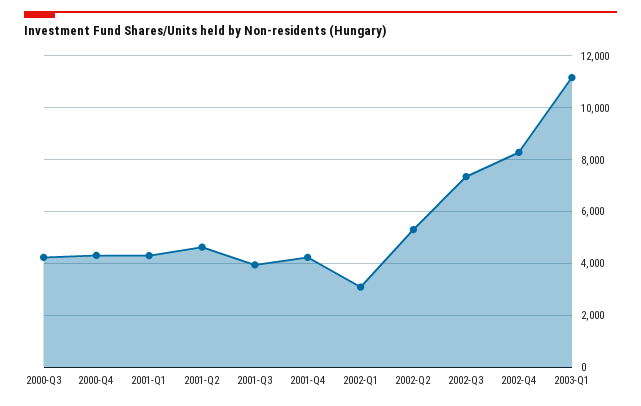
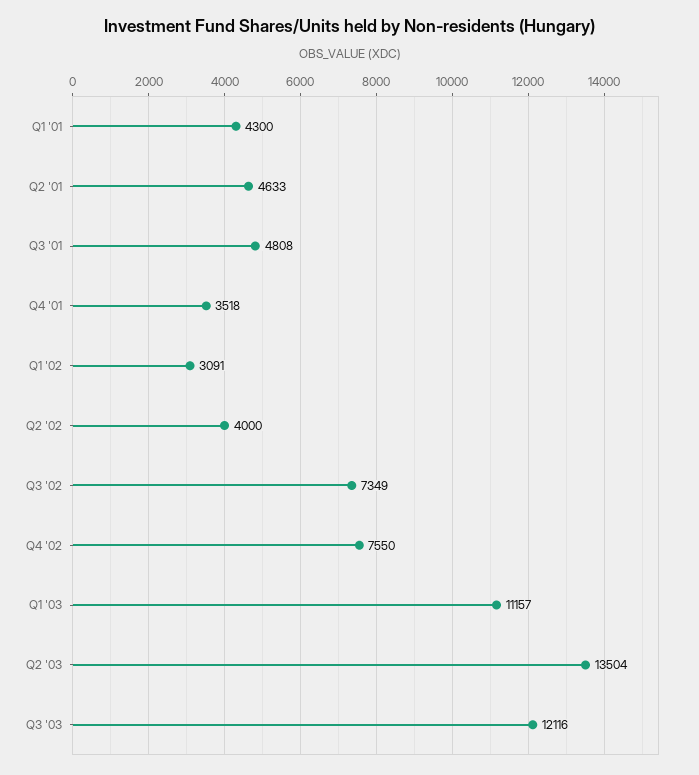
2000-Q3: 4250 -> none
2000-Q4: 4250 -> none
2001-Q3: 4000 -> 4808
2001-Q4: 4250 -> 3518
2002-Q2: 5250 -> 4000
2002-Q4: 8250 -> 7550
Q2 '03: none -> 13504
Q3 '03: none -> 12116

